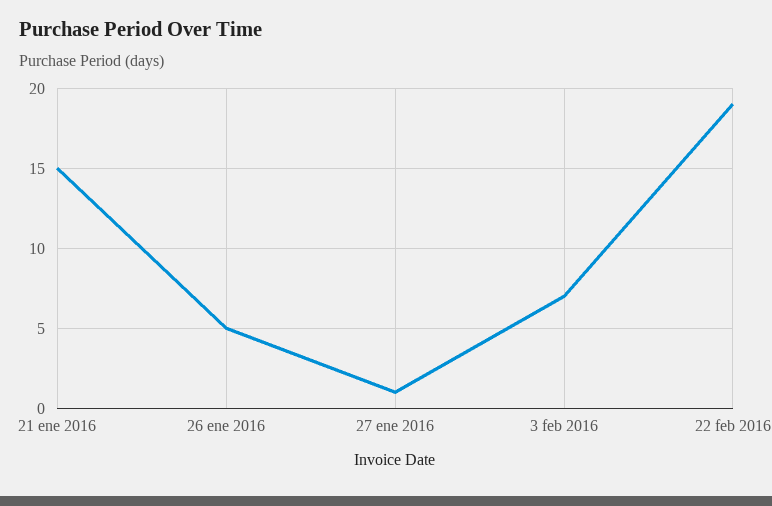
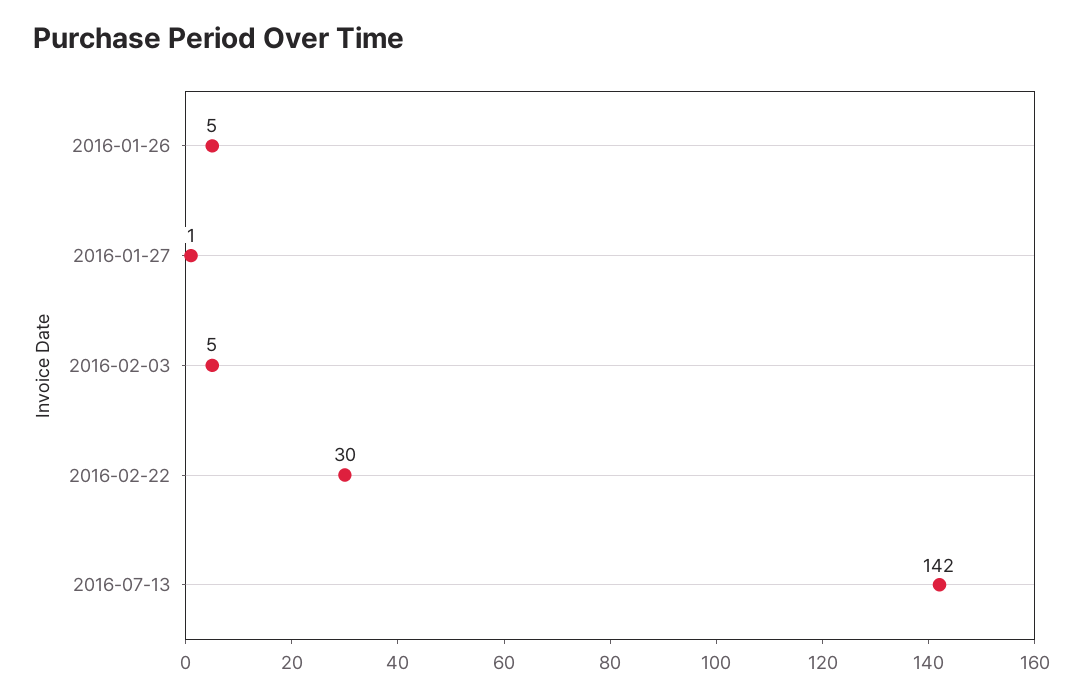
21 ene 2016: 15 -> none
3 feb 2016: 7 -> 5
22 feb 2016: 19 -> 30
2016-07-13: none -> 142

